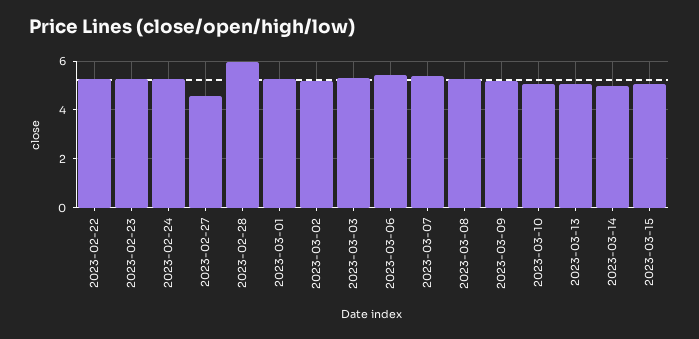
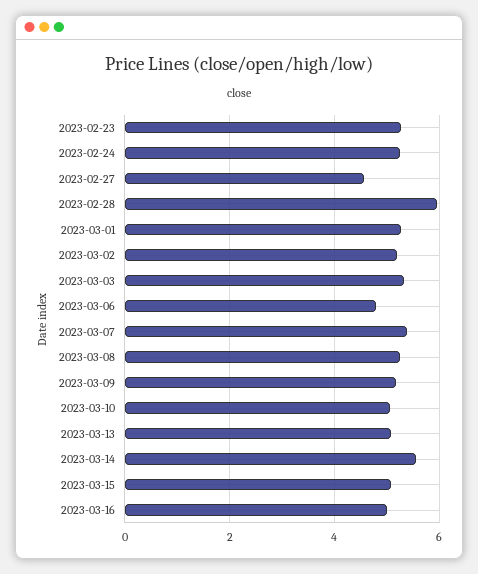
2023-02-22: 5.25 -> none
2023-03-06: 5.5 -> 4.8
2023-03-14: 5 -> 5.6
2023-03-16: none -> 5

